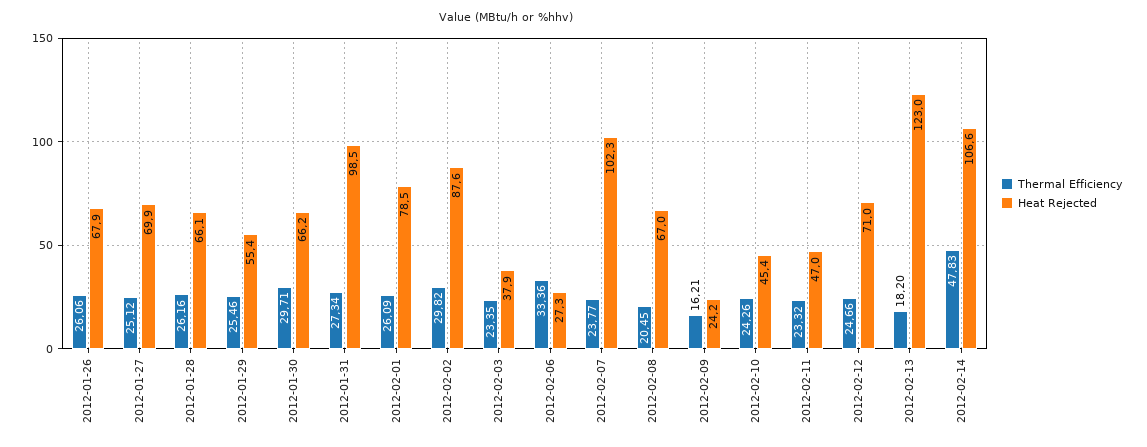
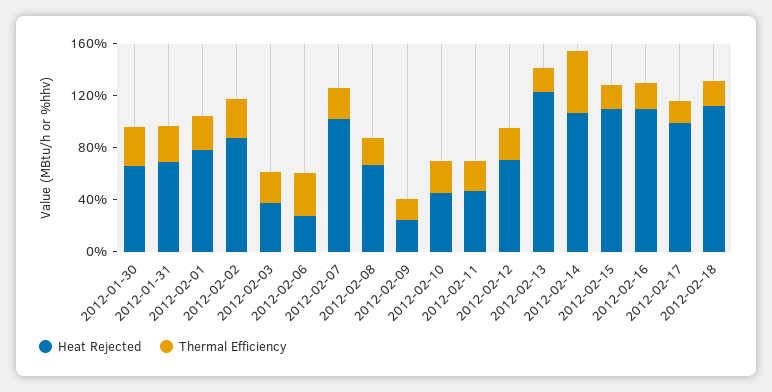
Thermal Efficiency, 2012-01-26: 26.06 -> none
Heat Rejected, 2012-01-26: 67.9 -> none
Thermal Efficiency, 2012-01-27: 25.12 -> none
Heat Rejected, 2012-01-27: 69.9 -> none
Thermal Efficiency, 2012-01-28: 26.16 -> none
Heat Rejected, 2012-01-28: 66.1 -> none
Thermal Efficiency, 2012-01-29: 25.46 -> none
Heat Rejected, 2012-01-29: 55.4 -> none
Heat Rejected, 2012-01-31: 98.5 -> 70
Heat Rejected, 2012-02-15: none -> 110
Thermal Efficiency, 2012-02-15: none -> 20
Heat Rejected, 2012-02-16: none -> 110
Thermal Efficiency, 2012-02-16: none -> 20
Heat Rejected, 2012-02-17: none -> 100
Thermal Efficiency, 2012-02-17: none -> 20
Heat Rejected, 2012-02-18: none -> 110
Thermal Efficiency, 2012-02-18: none -> 20

